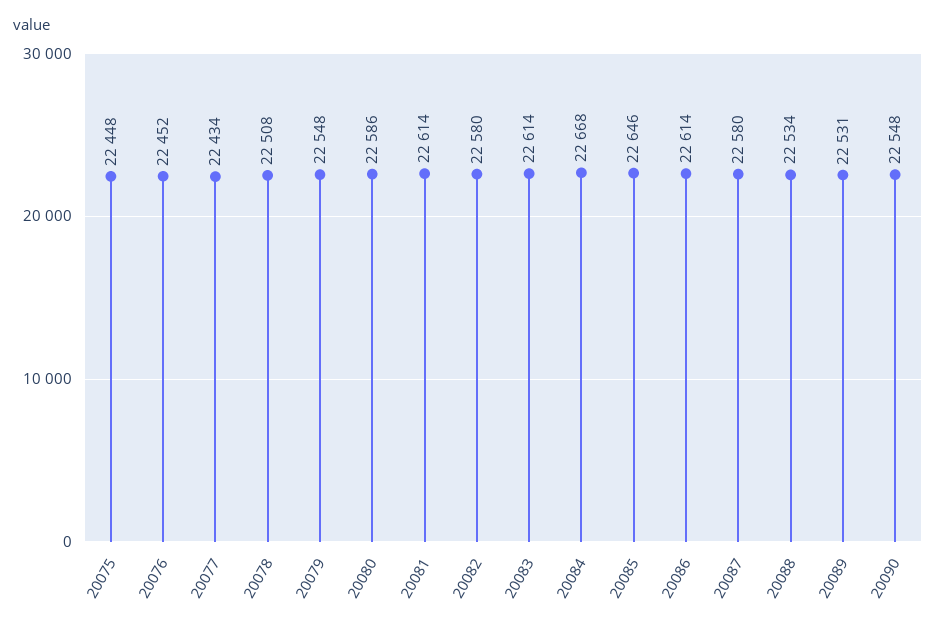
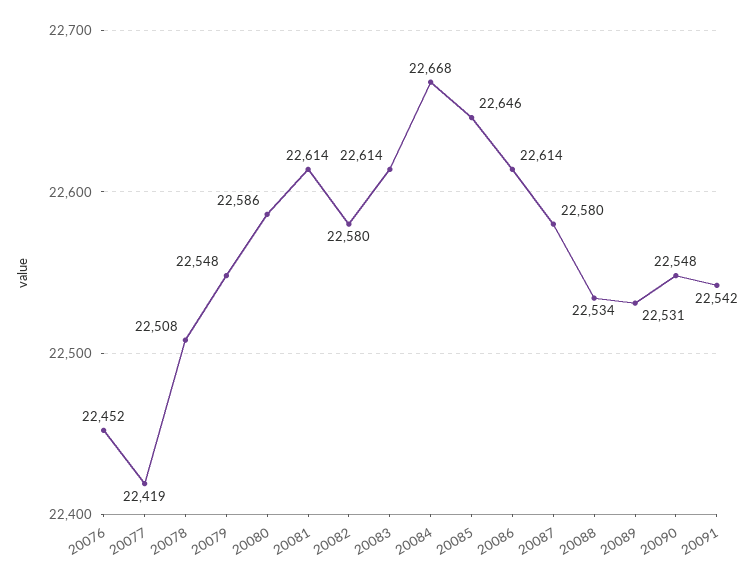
20075: 22448 -> none
20077: 22434 -> 22419
20091: none -> 22542

